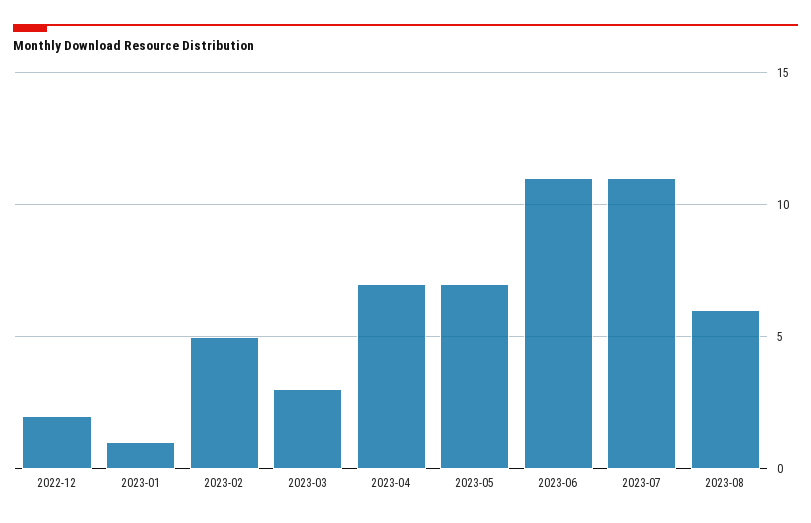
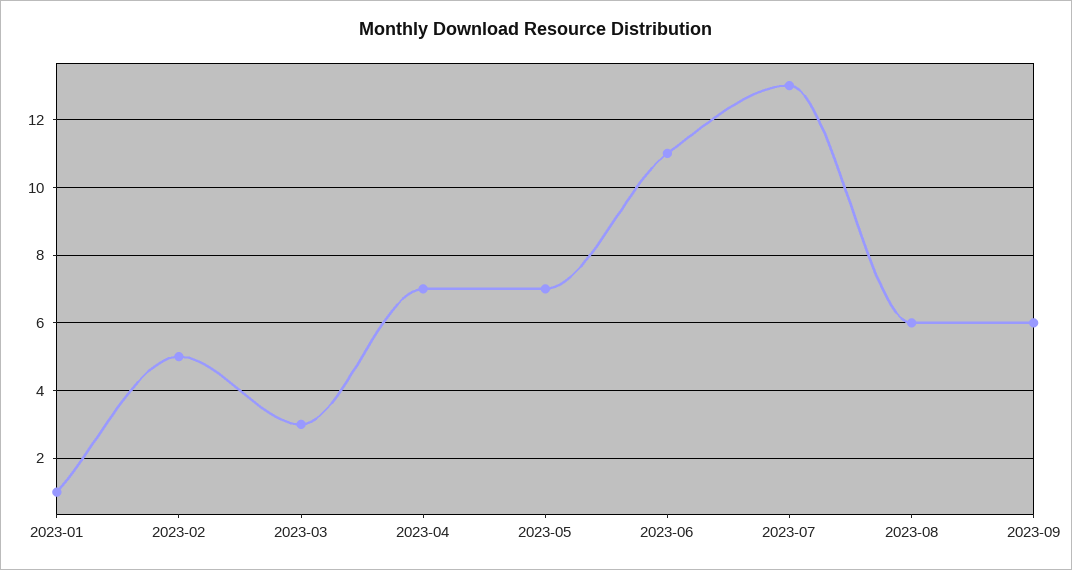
2022-12: 2 -> none
2023-07: 11 -> 13
2023-09: none -> 6

